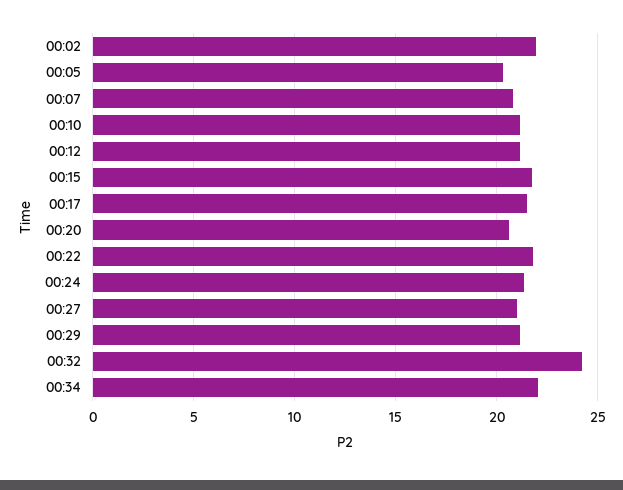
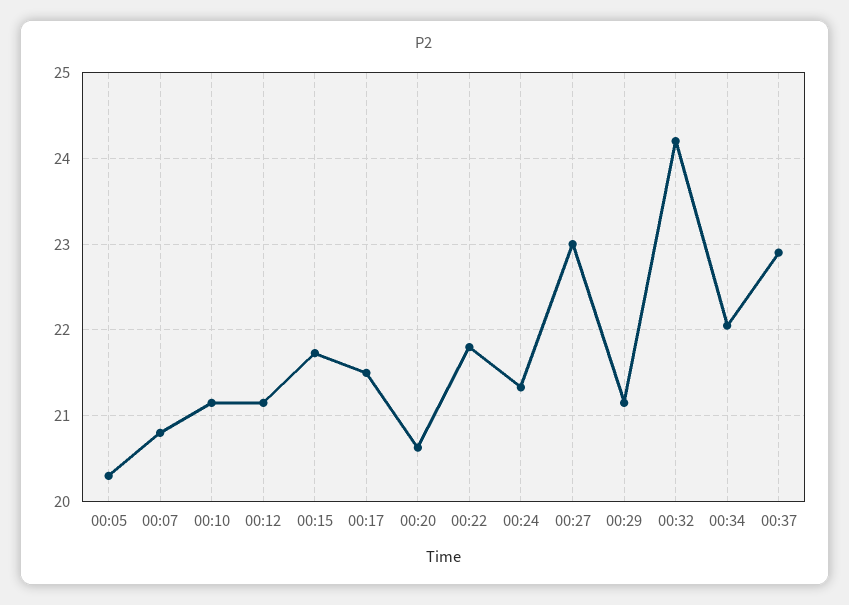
00:02: 22 -> none
00:27: 21 -> 23
00:37: none -> 22.9

